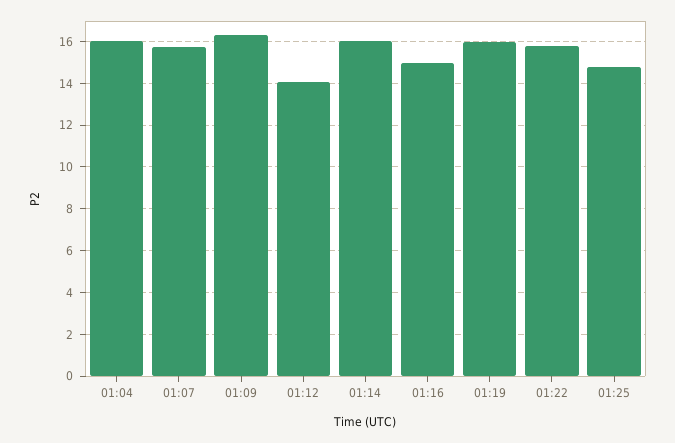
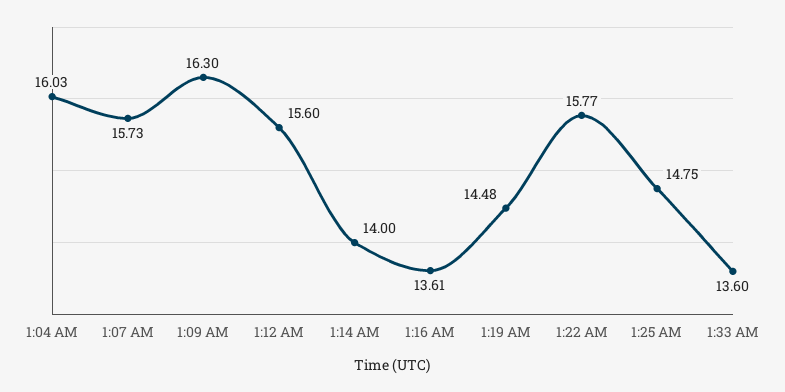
01:12: 14 -> 15.6
01:14: 16 -> 14
01:16: 15 -> 13.61
01:19: 16 -> 14.48
1:33 AM: none -> 13.6

